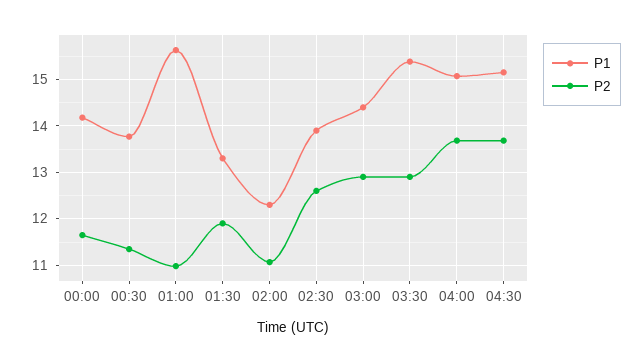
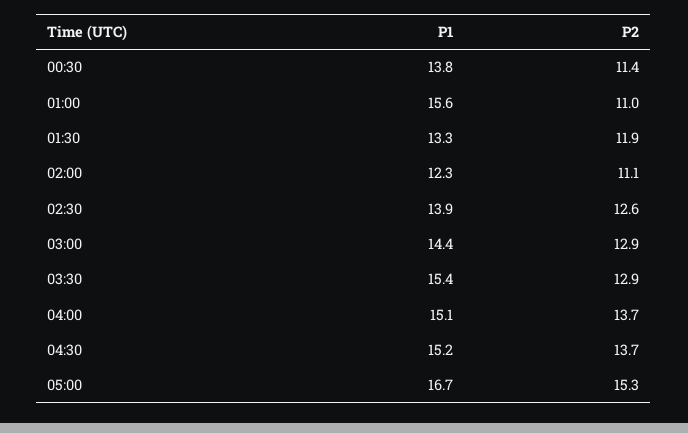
P1, 00:00: 14.2 -> none
P2, 00:00: 11.6 -> none
P1, 05:00: none -> 16.7
P2, 05:00: none -> 15.3

